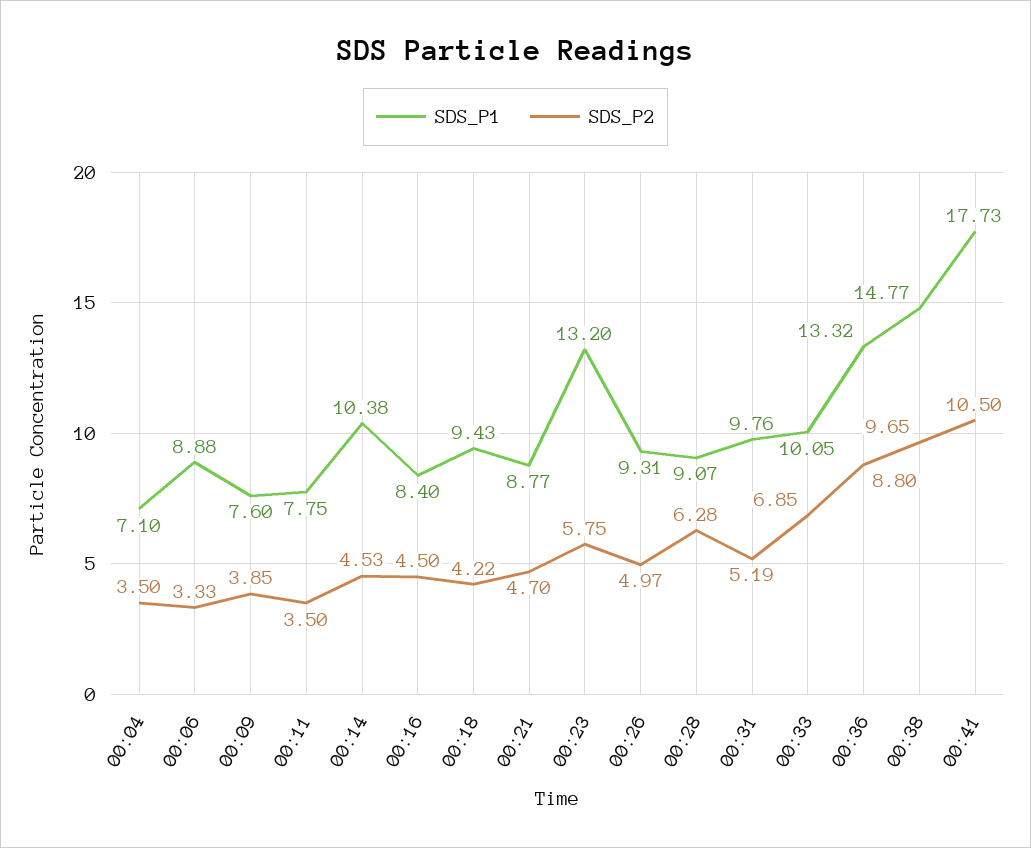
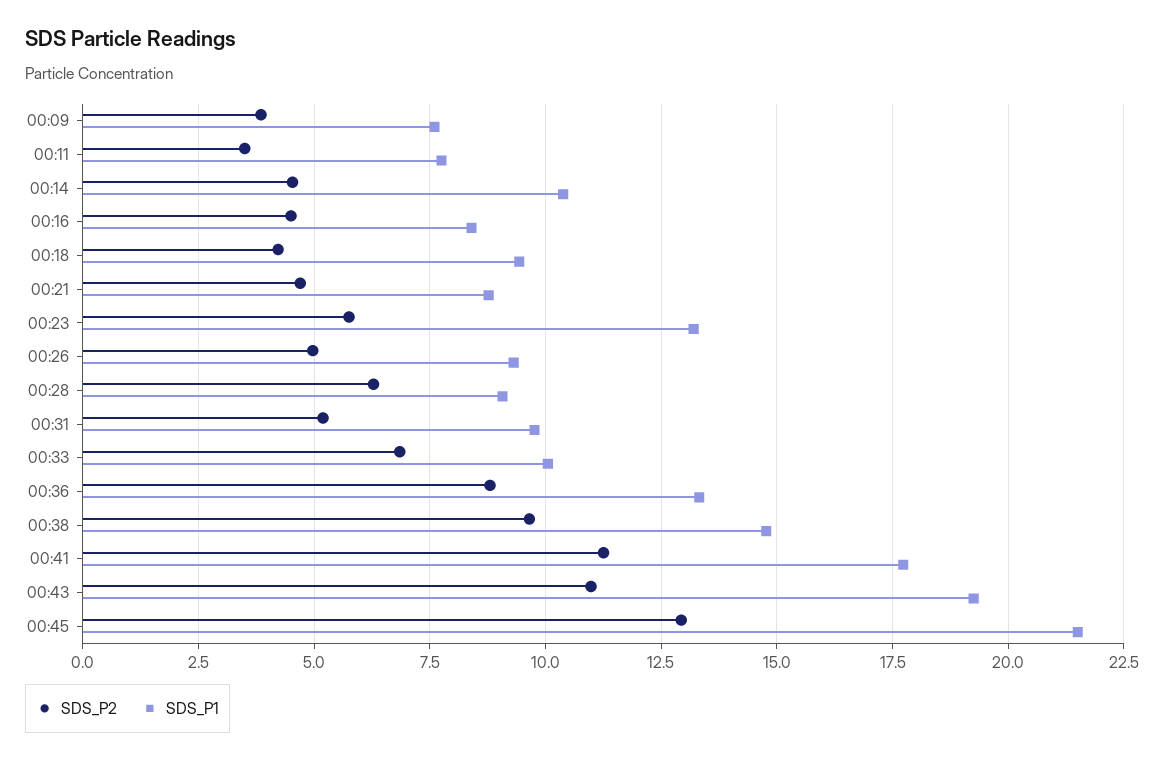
SDS_P1, 00:04: 7.1 -> none
SDS_P2, 00:04: 3.5 -> none
SDS_P1, 00:06: 8.88 -> none
SDS_P2, 00:06: 3.33 -> none
SDS_P2, 00:41: 10.5 -> 11.25
SDS_P2, 00:43: none -> 11
SDS_P1, 00:43: none -> 19.25
SDS_P2, 00:45: none -> 13
SDS_P1, 00:45: none -> 21.5

